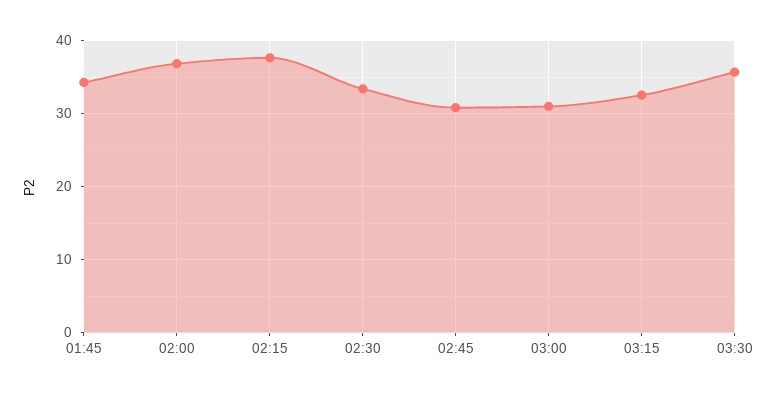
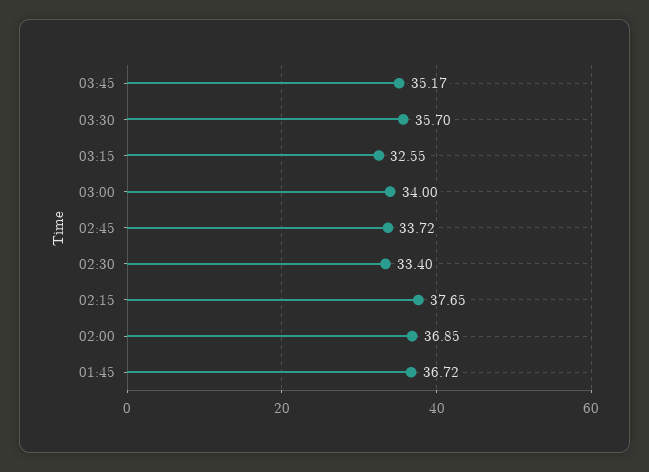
01:45: 34 -> 36.72
02:45: 31 -> 33.72
03:00: 31 -> 34
03:45: none -> 35.17

